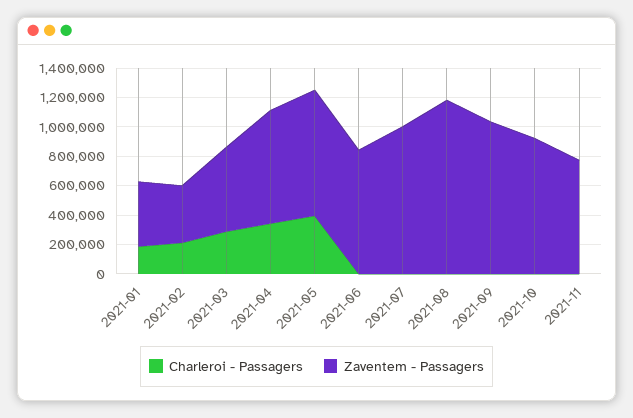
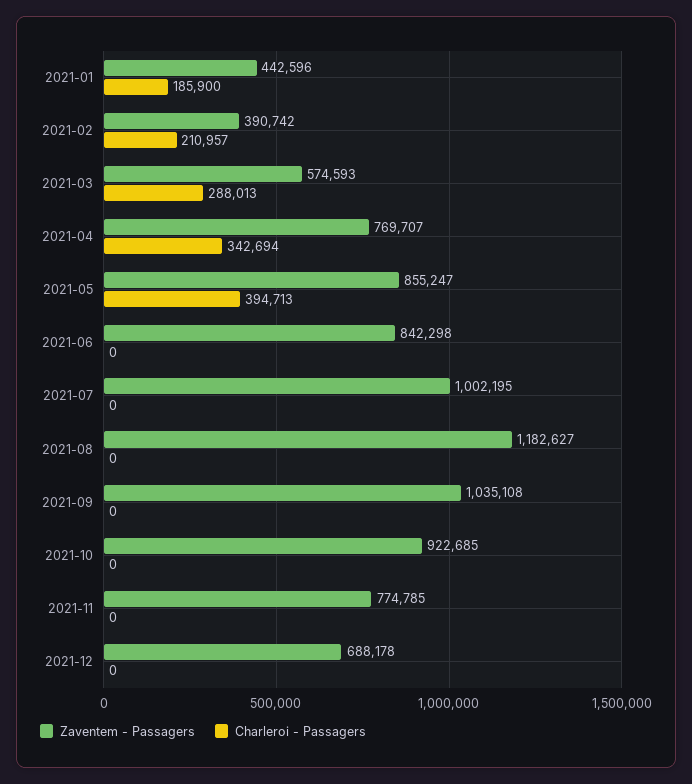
Zaventem - Passagers, 2021-12: none -> 688178
Charleroi - Passagers, 2021-12: none -> 0

